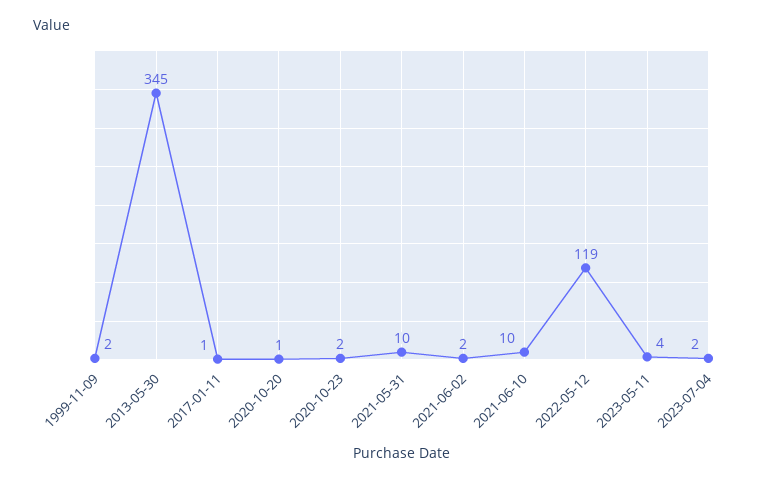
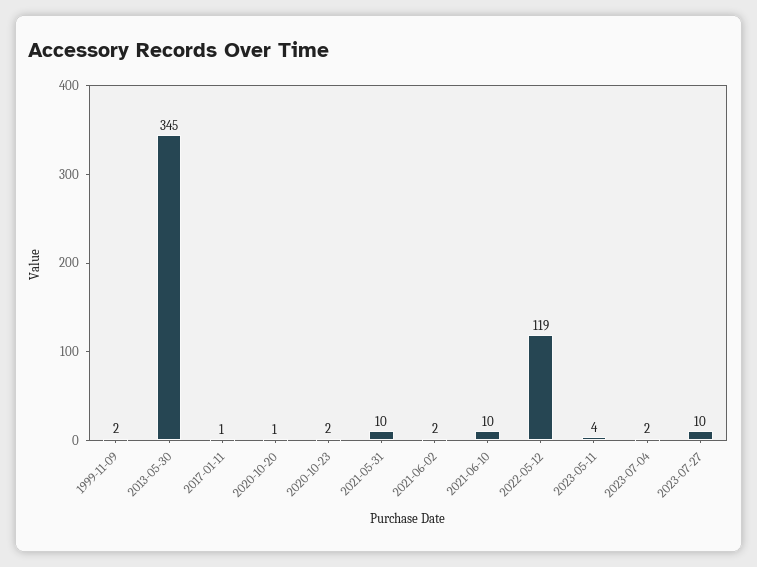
2023-07-27: none -> 10

